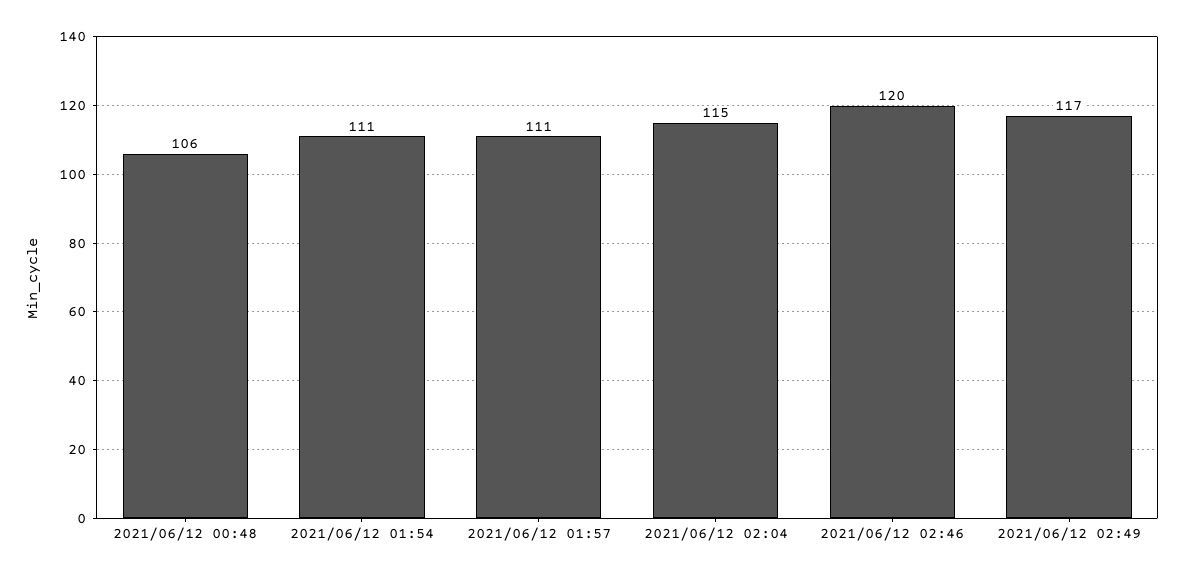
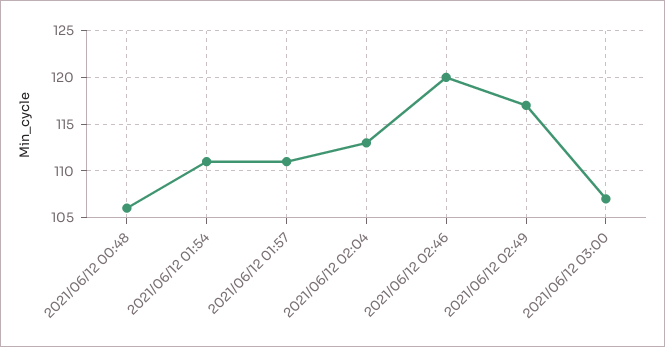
2021/06/12 02:04: 115 -> 113
2021/06/12 03:00: none -> 107

